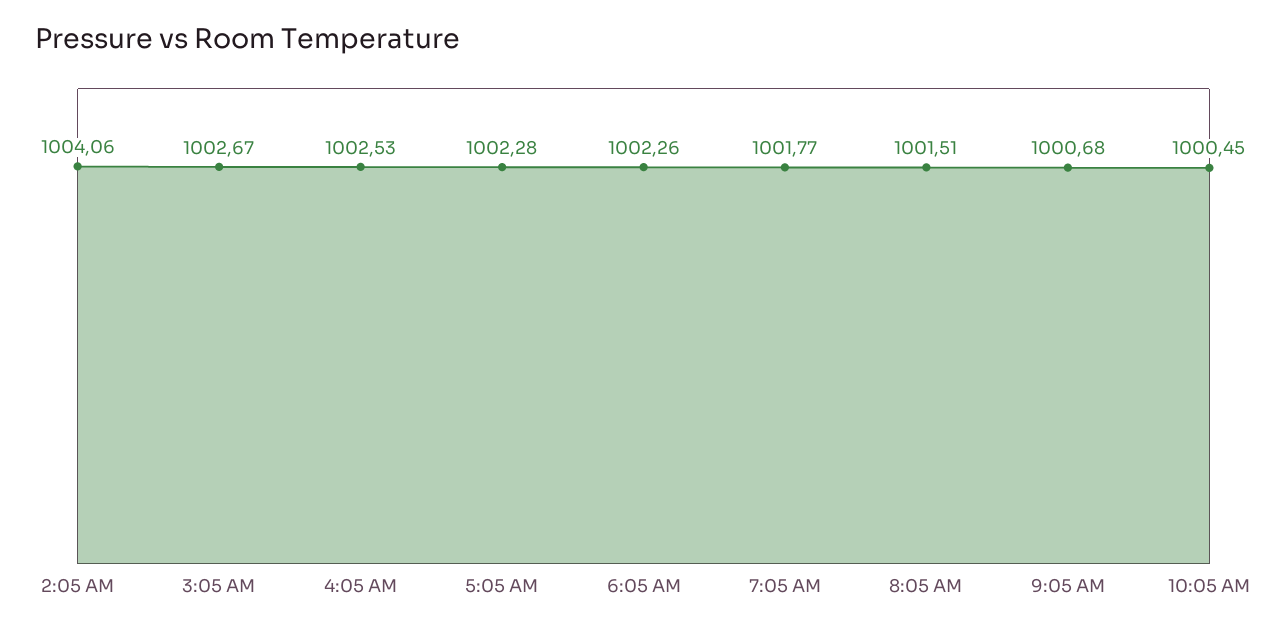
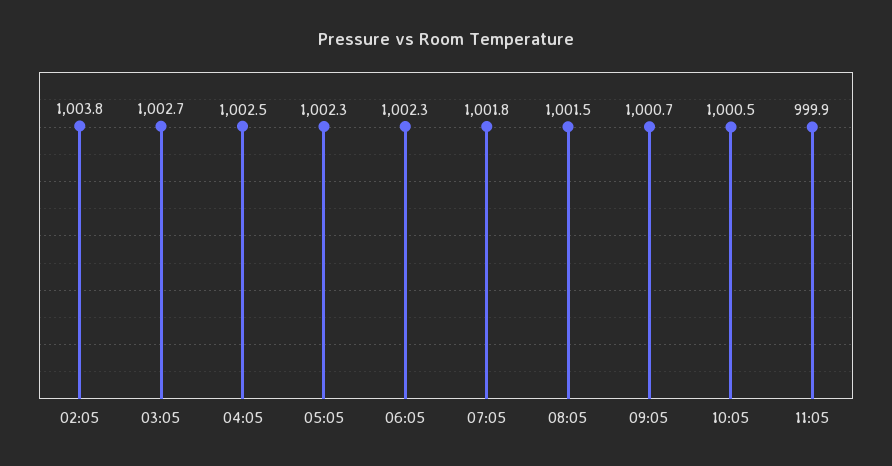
2:05 AM: 1004.06 -> 1003.8
11:05: none -> 999.9

